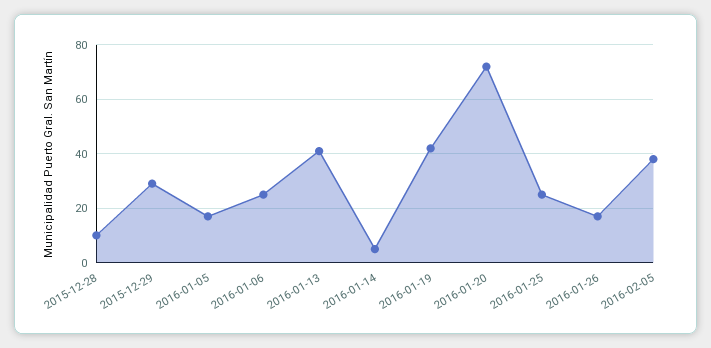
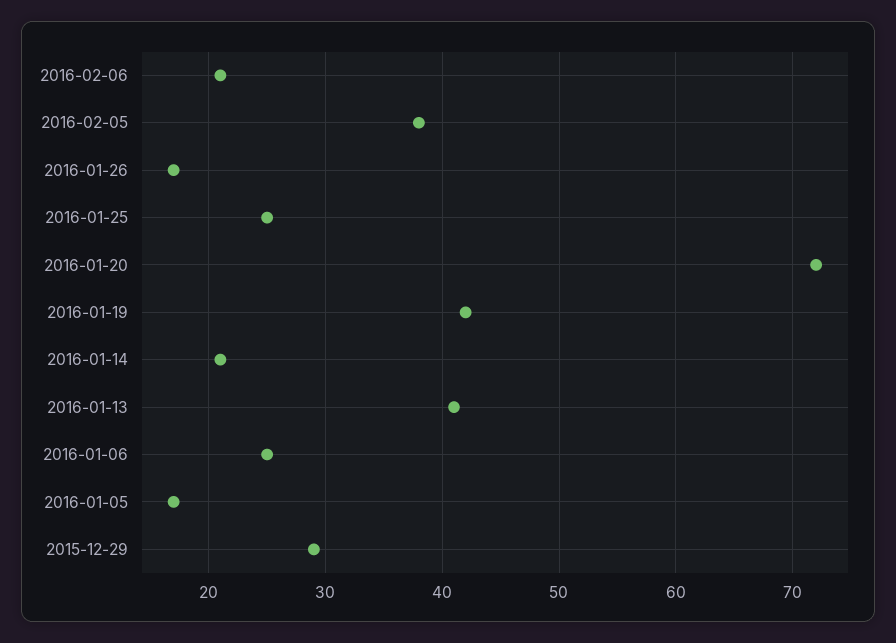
2015-12-28: 10 -> none
2016-01-14: 5 -> 21
2016-02-06: none -> 21

